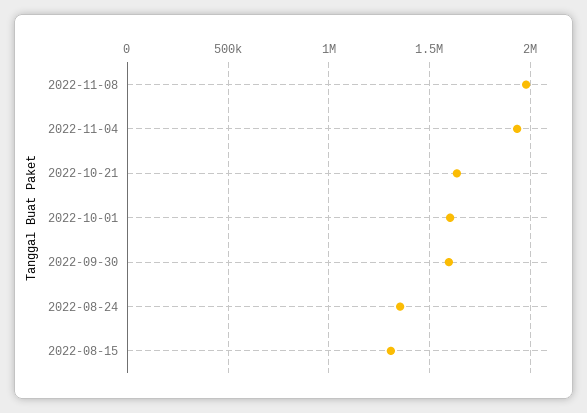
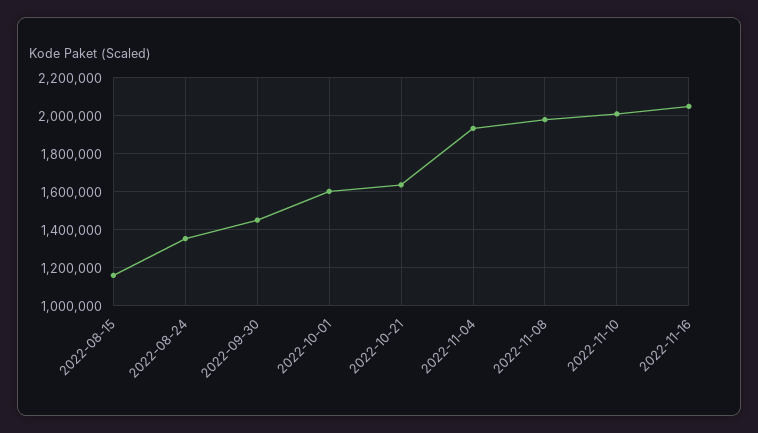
2022-09-30: 1600000 -> 1450000
2022-08-15: 1300000 -> 1150000
2022-11-10: none -> 2000000
2022-11-16: none -> 2050000

